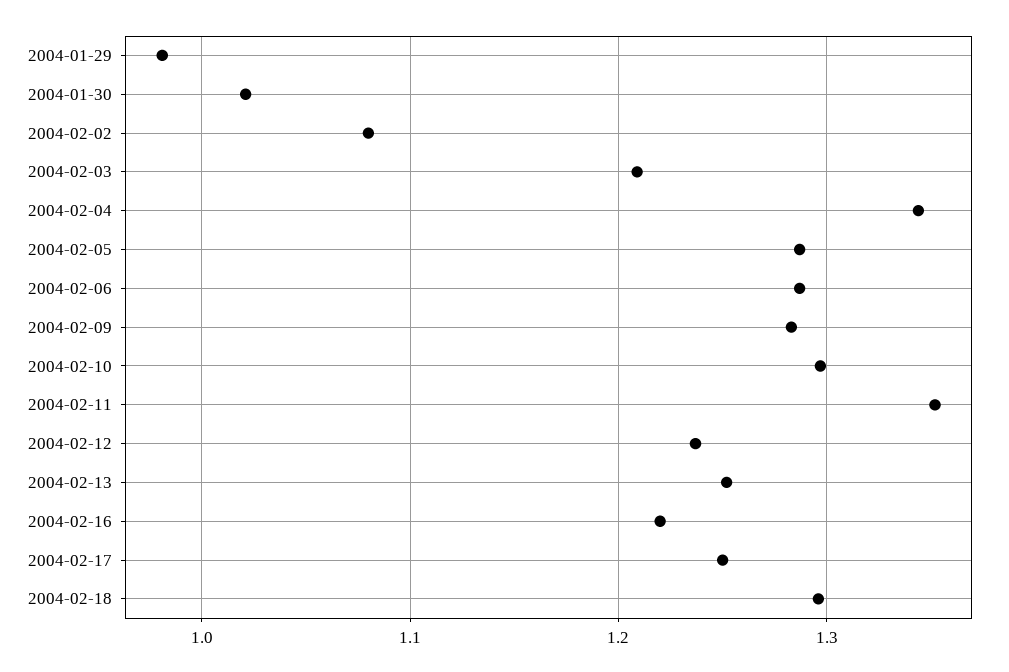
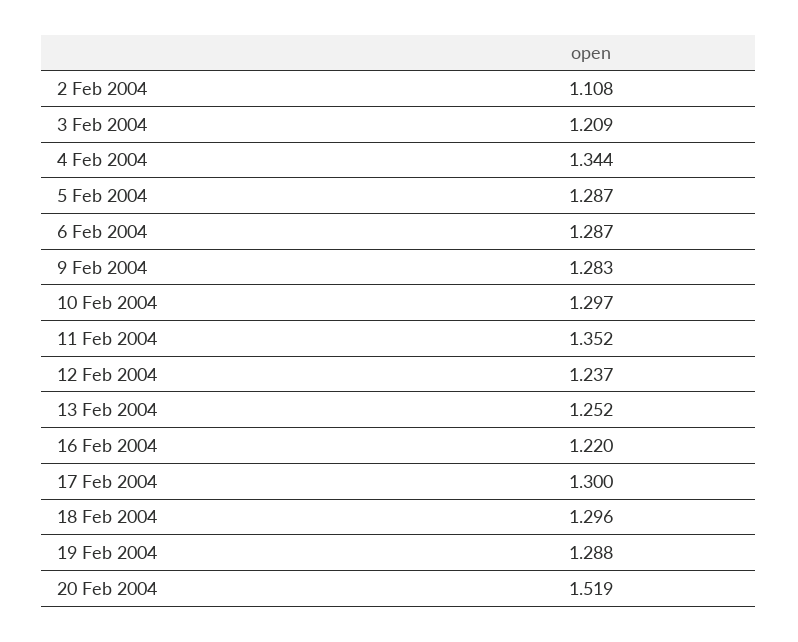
2004-01-29: 0.98 -> none
2004-01-30: 1.02 -> none
2004-02-02: 1.08 -> 1.108
2004-02-17: 1.25 -> 1.3
19 Feb 2004: none -> 1.288
20 Feb 2004: none -> 1.519

